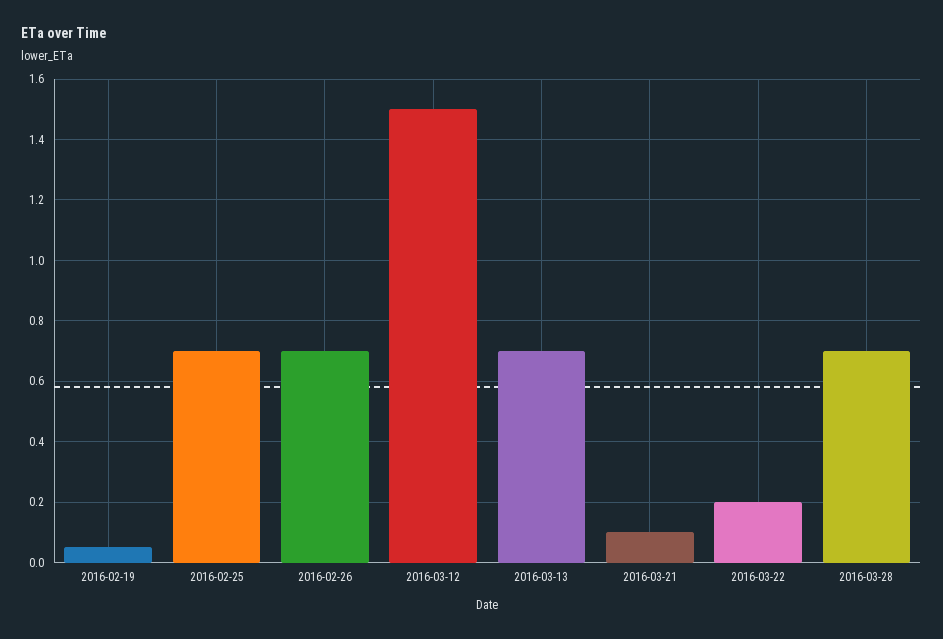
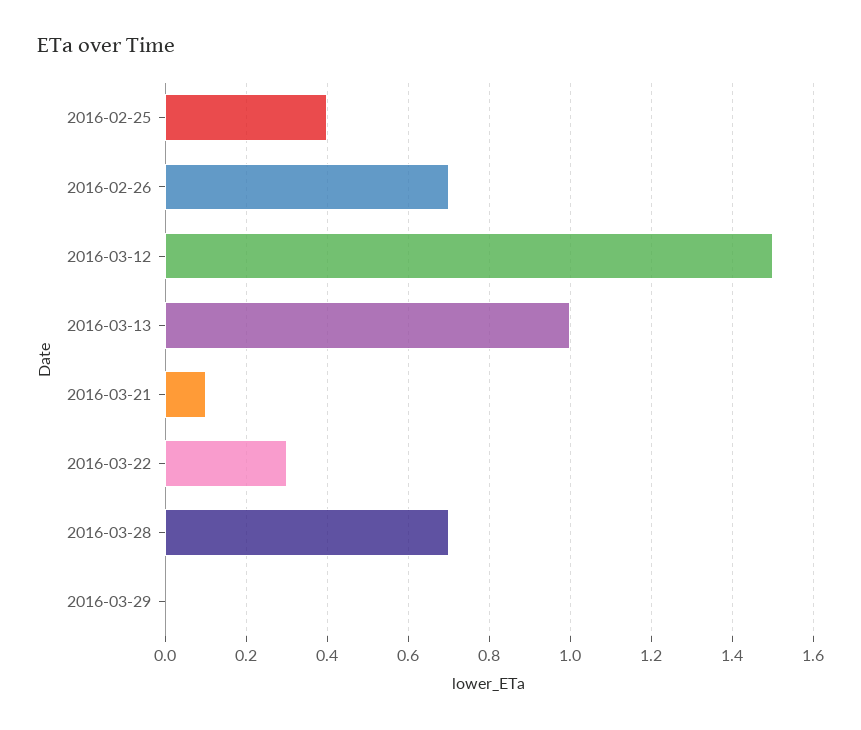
2016-02-19: 0.05 -> none
2016-02-25: 0.7 -> 0.4
2016-03-13: 0.7 -> 1
2016-03-22: 0.2 -> 0.3
2016-03-29: none -> 0

